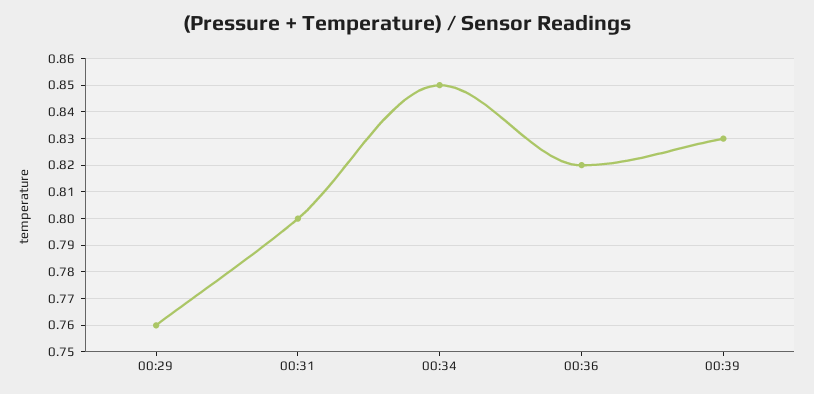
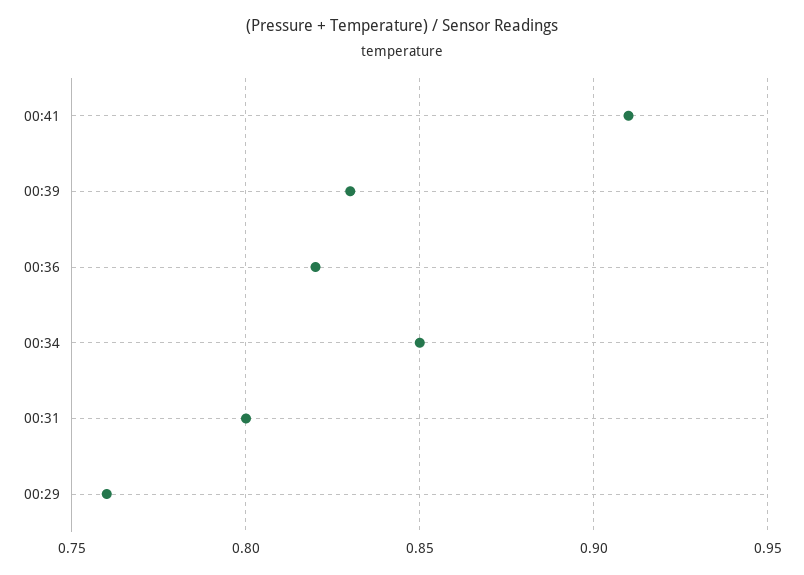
00:41: none -> 0.91

